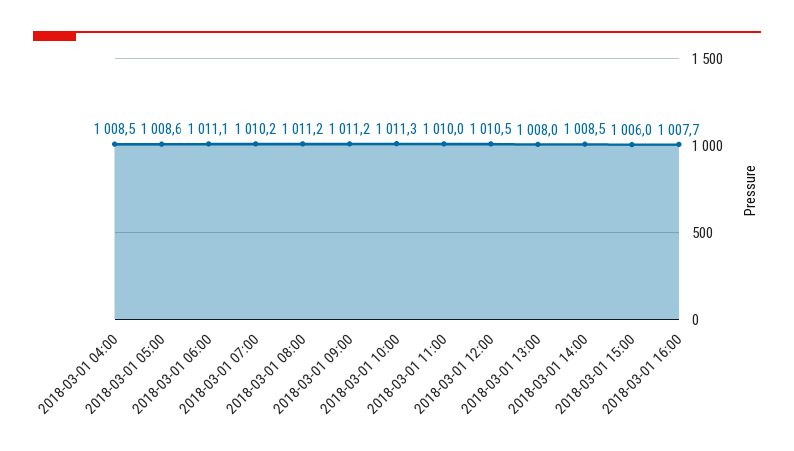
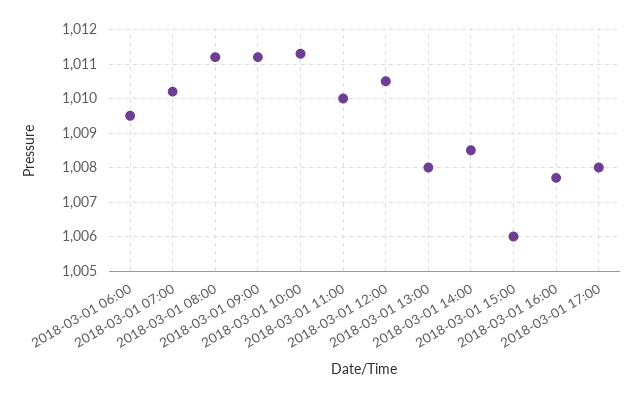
2018-03-01 04:00: 1008.5 -> none
2018-03-01 05:00: 1008.6 -> none
2018-03-01 06:00: 1011.1 -> 1009.5
2018-03-01 17:00: none -> 1008

